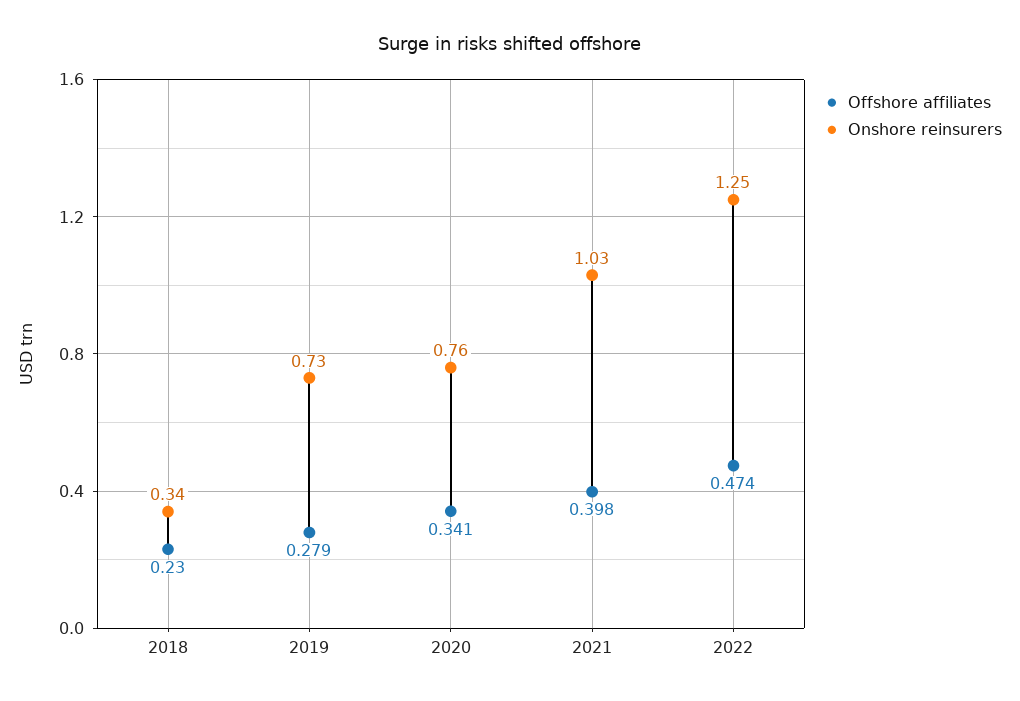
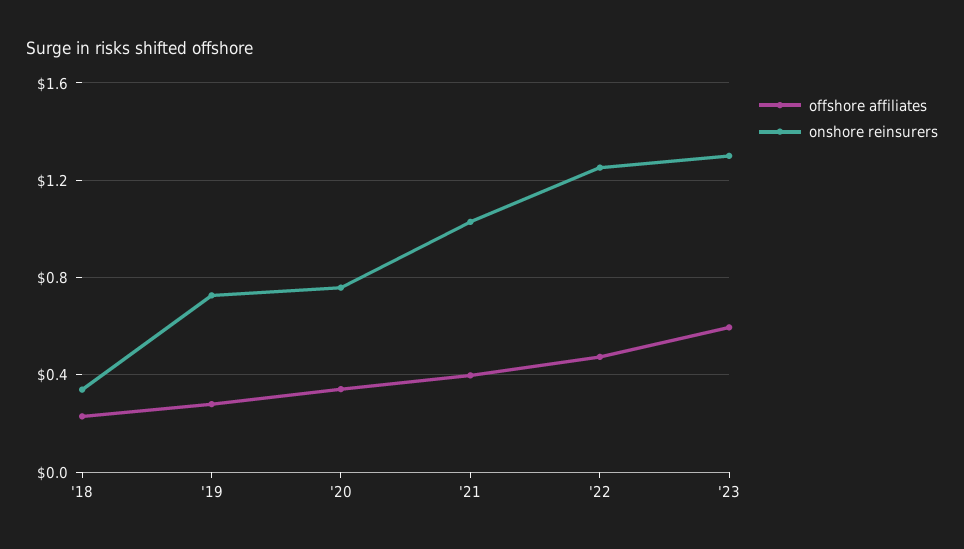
Offshore affiliates, '23: none -> 0.6
Onshore reinsurers, '23: none -> 1.3

